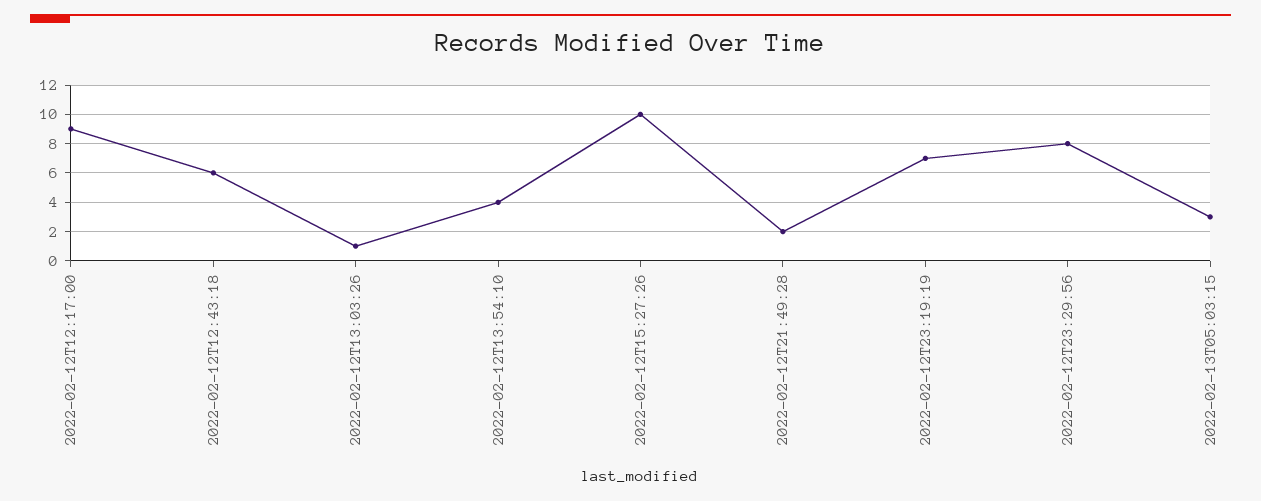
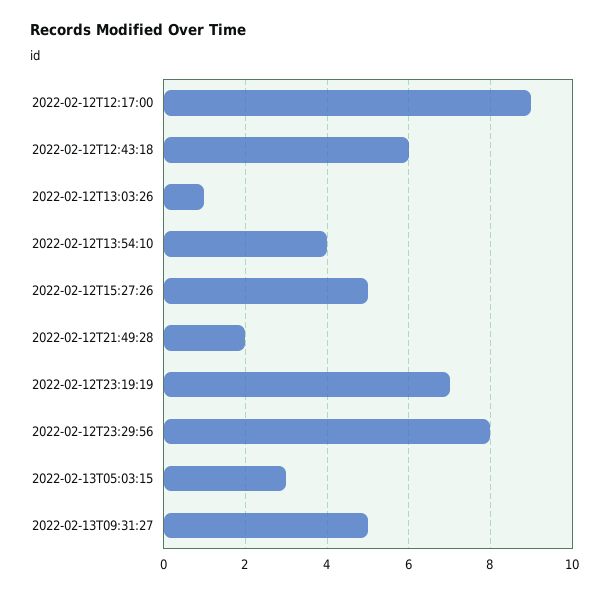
2022-02-12T15:27:26: 10 -> 5
2022-02-13T09:31:27: none -> 5

